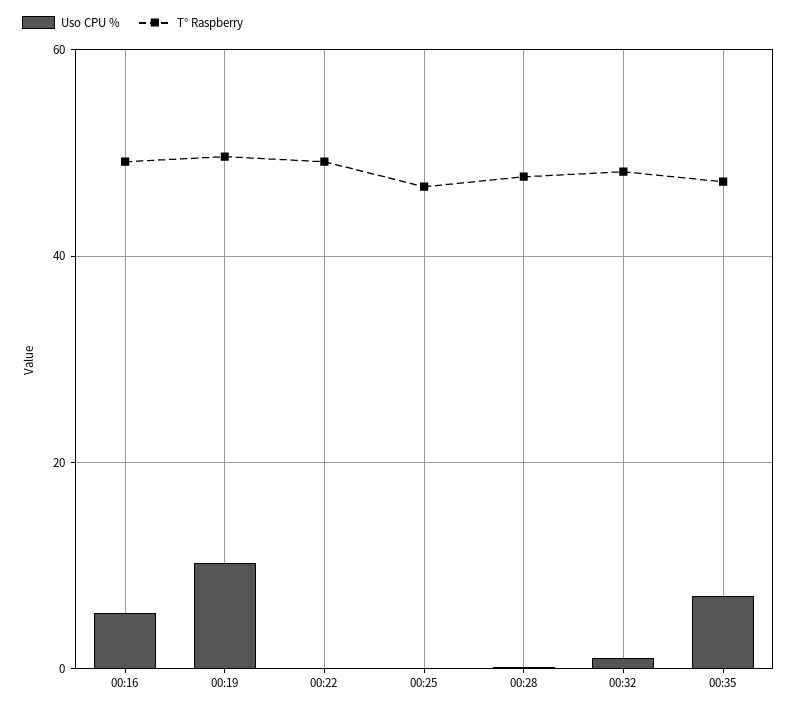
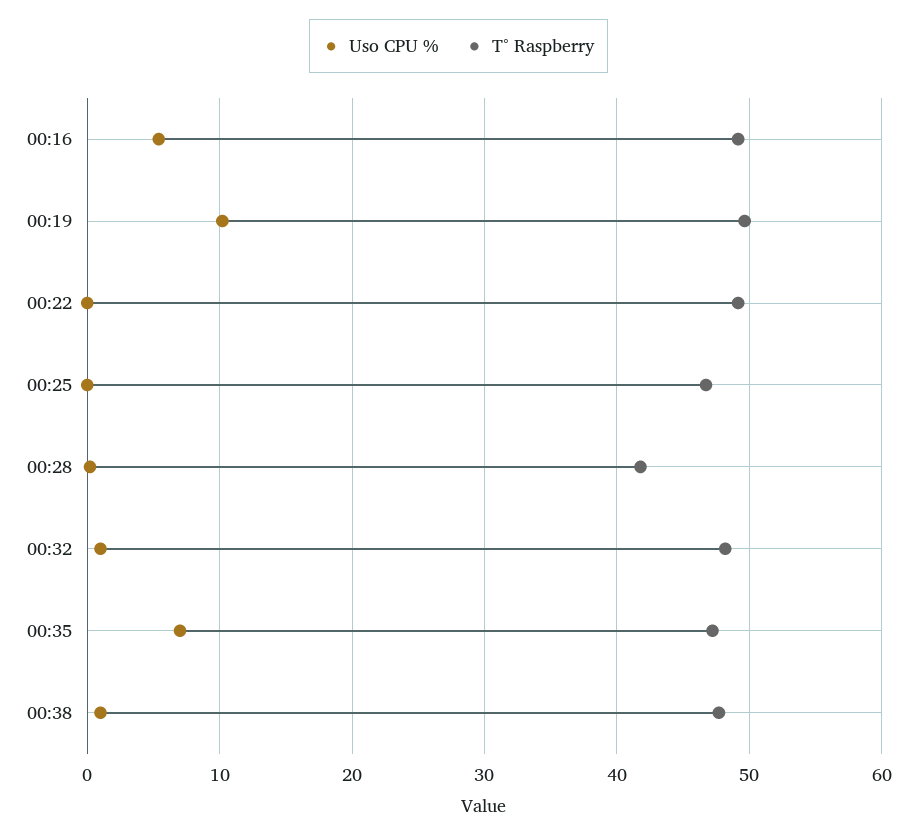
T° Raspberry, 00:28: 48 -> 42
Uso CPU %, 00:38: none -> 1
T° Raspberry, 00:38: none -> 48

